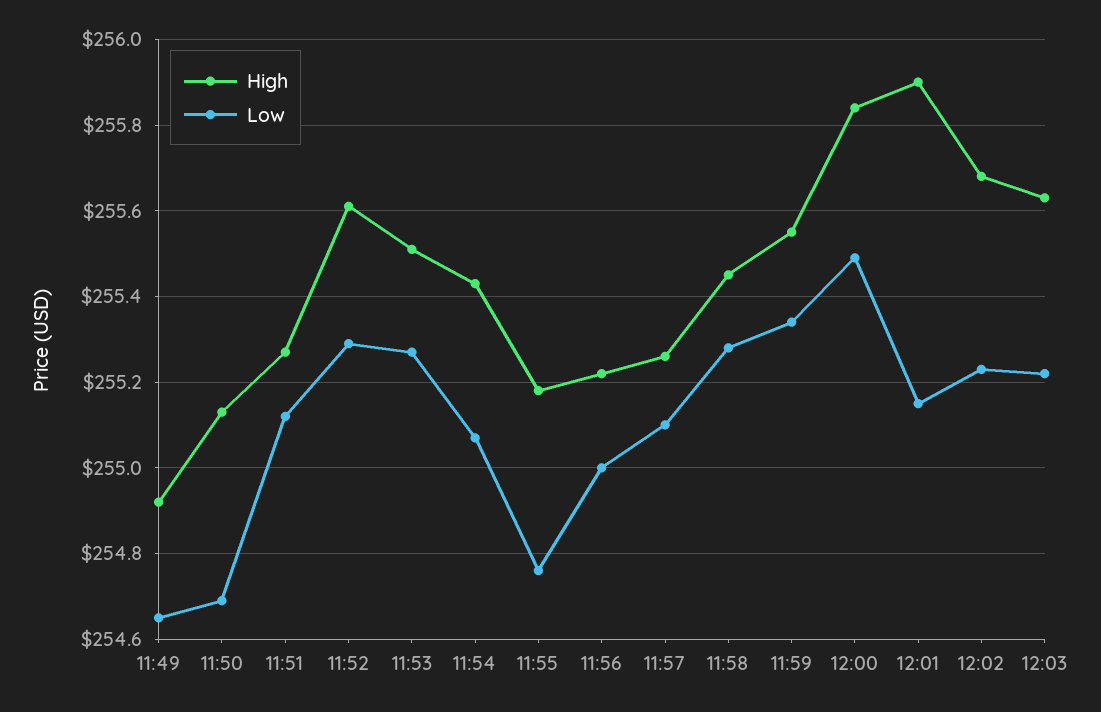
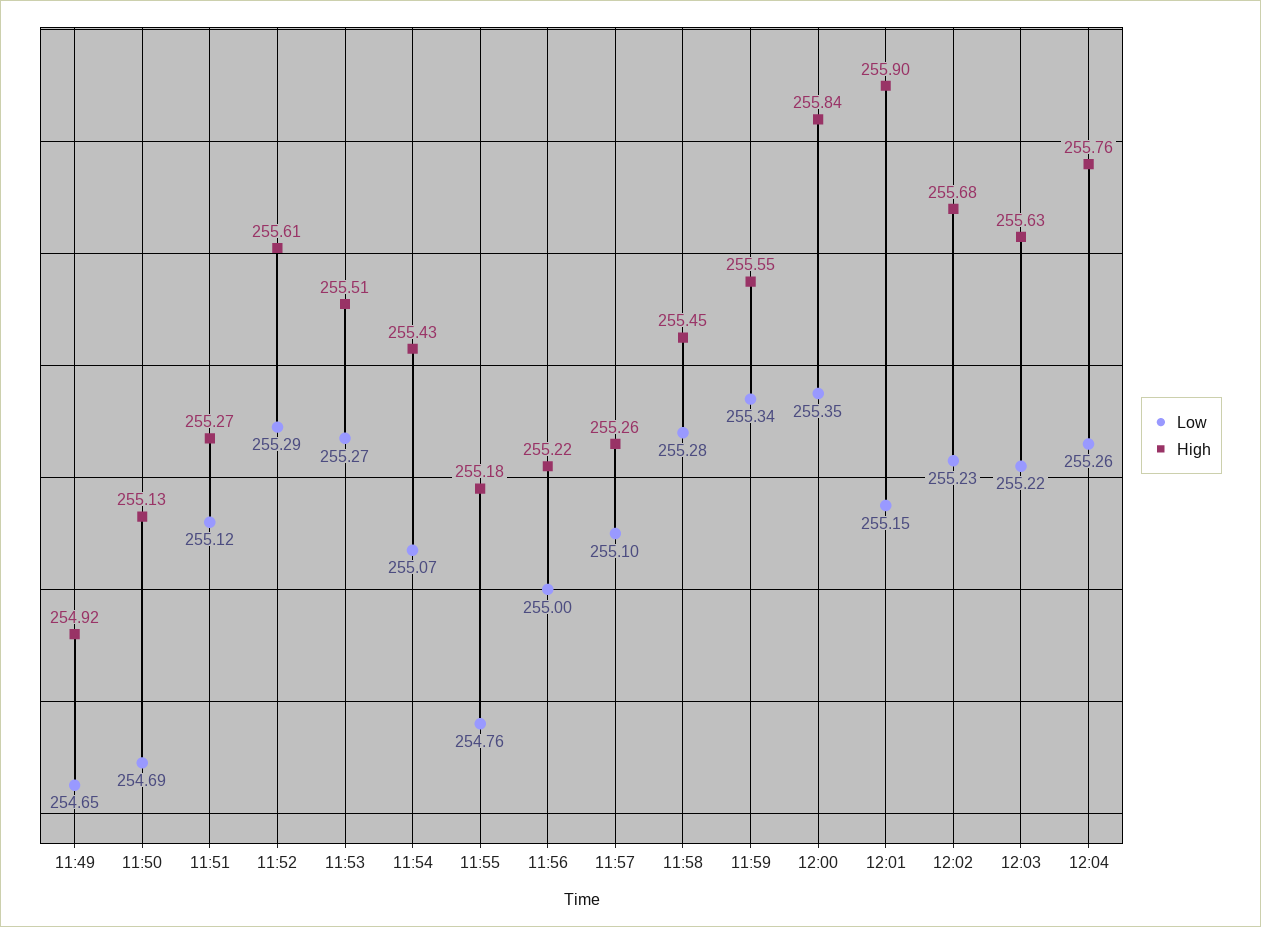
Low, 12:00: 255.5 -> 255.35
Low, 12:04: none -> 255.26
High, 12:04: none -> 255.76

